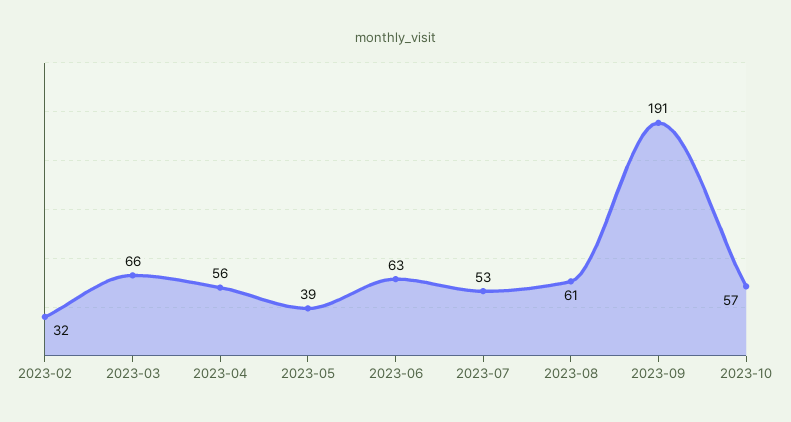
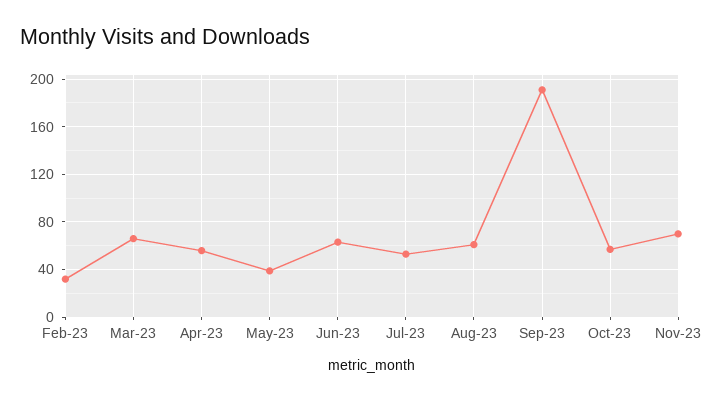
Nov-23: none -> 70

